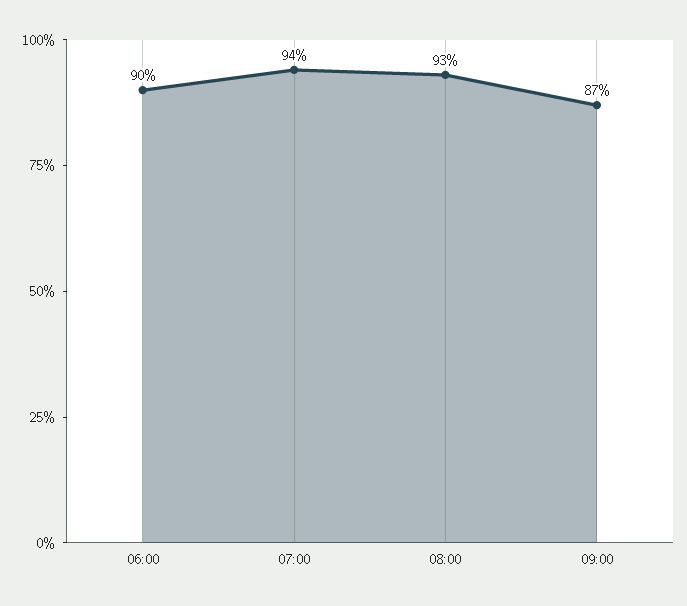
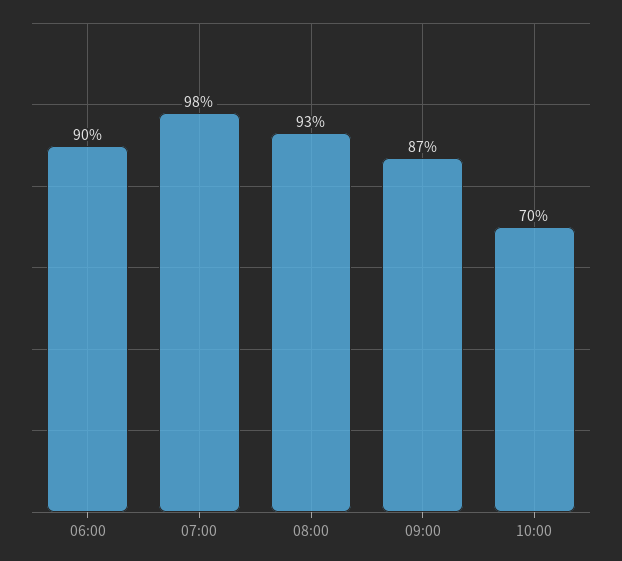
07:00: 94 -> 98
10:00: none -> 70

